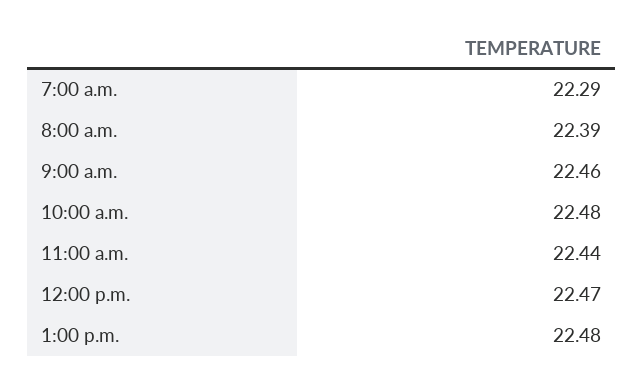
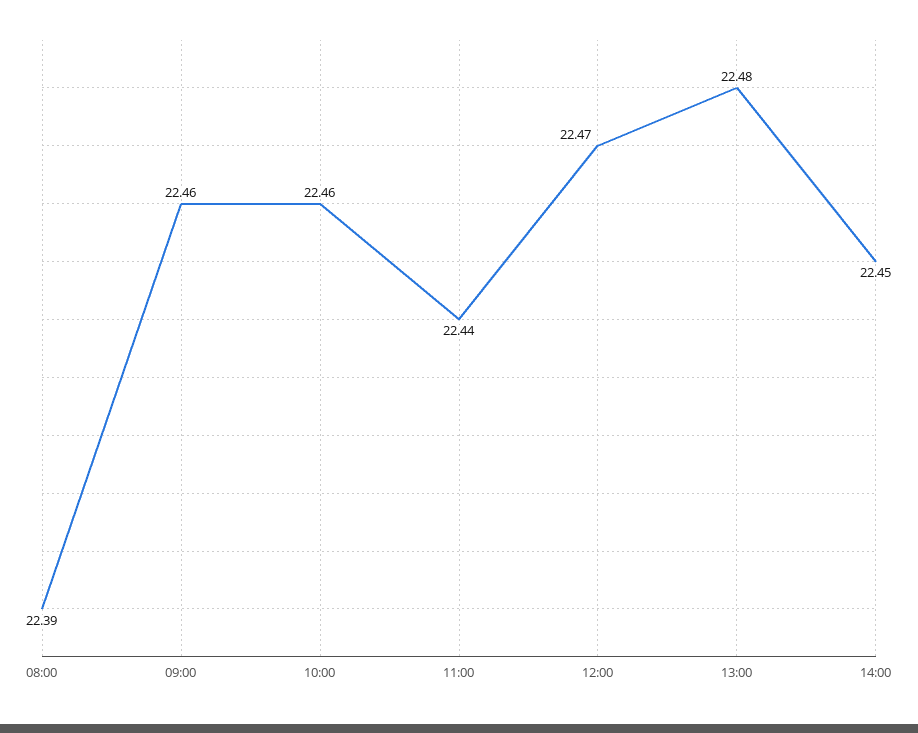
7:00 a.m.: 22.29 -> none
10:00 a.m.: 22.48 -> 22.46
14:00: none -> 22.45

